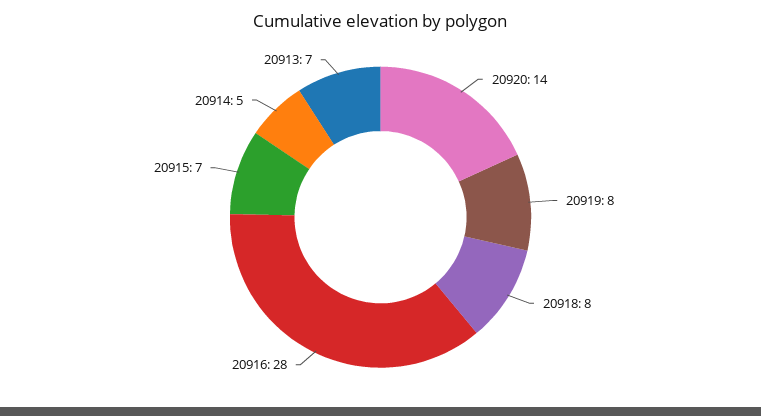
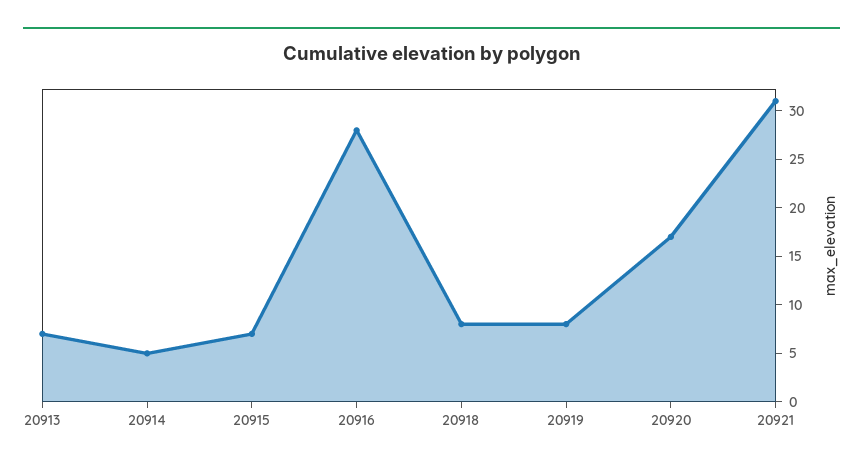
20920: 14 -> 17
20921: none -> 31

